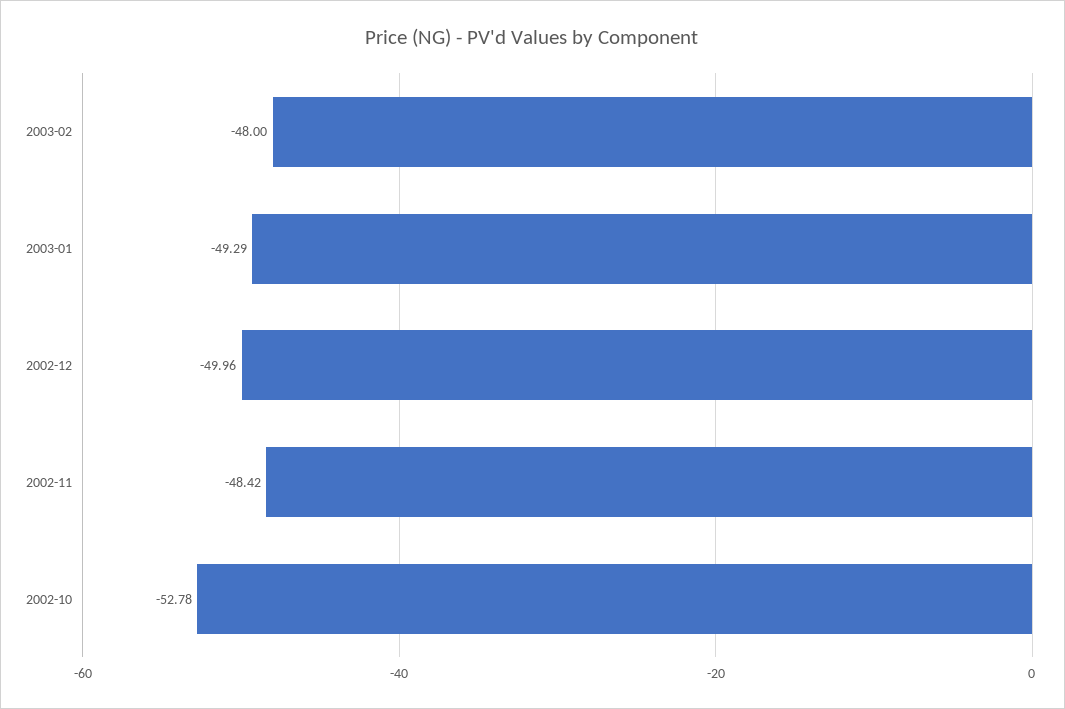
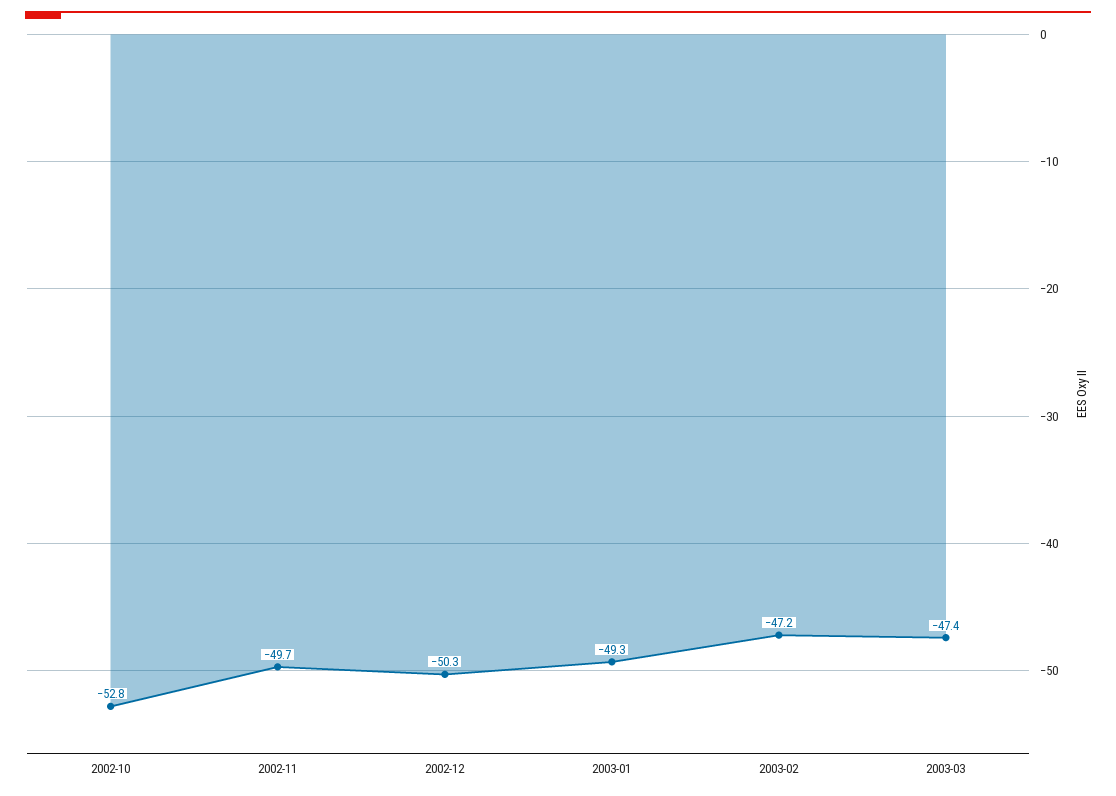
2003-02: -48 -> -47.2
2002-12: -49.96 -> -50.3
2002-11: -48.42 -> -49.7
2003-03: none -> -47.4

